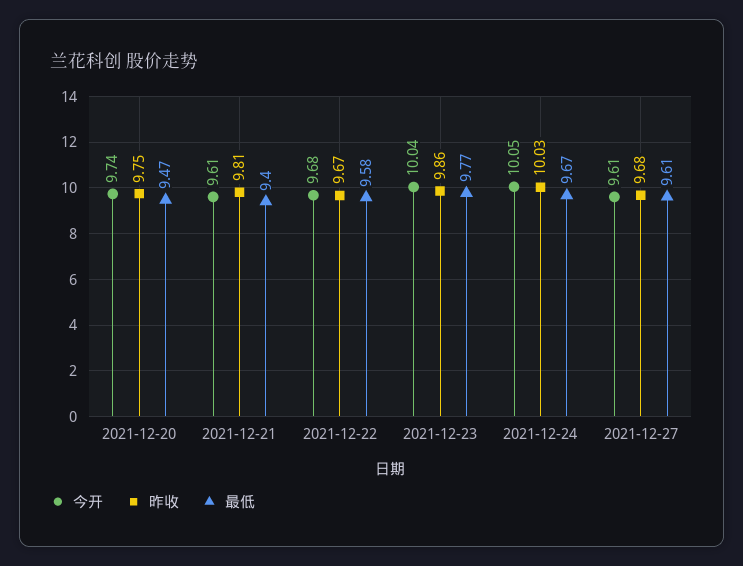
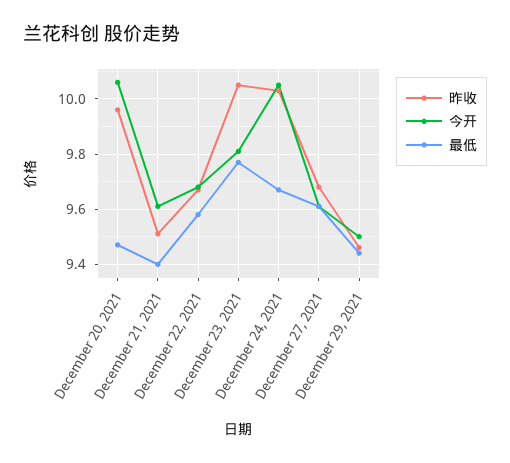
今开, 2021-12-20: 9.74 -> 10.05
昨收, 2021-12-20: 9.75 -> 9.95
昨收, 2021-12-21: 9.81 -> 9.5
今开, 2021-12-23: 10.04 -> 9.8
昨收, 2021-12-23: 9.86 -> 10.05
昨收, December 29, 2021: none -> 9.45
今开, December 29, 2021: none -> 9.5
最低, December 29, 2021: none -> 9.45

